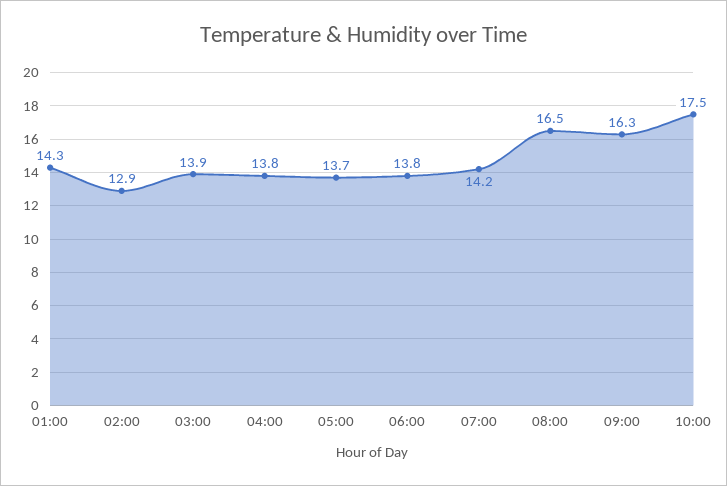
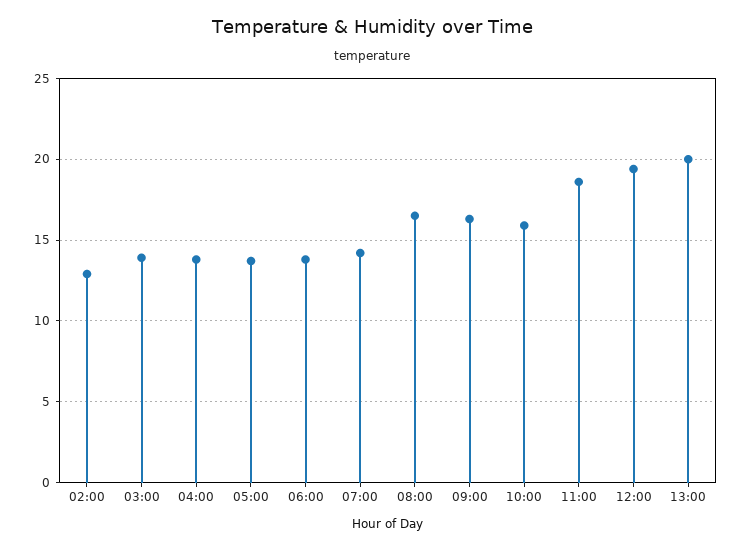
01:00: 14.3 -> none
10:00: 17.5 -> 16
11:00: none -> 18.5
12:00: none -> 19.5
13:00: none -> 20

